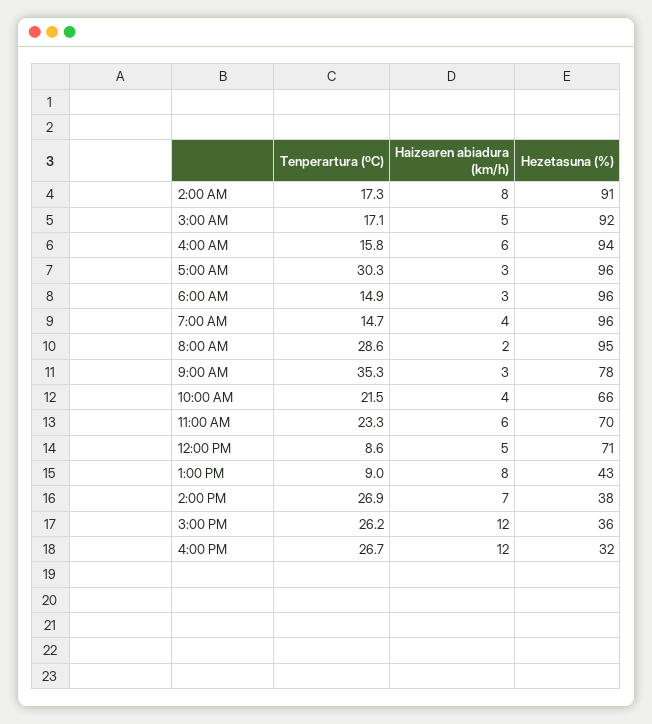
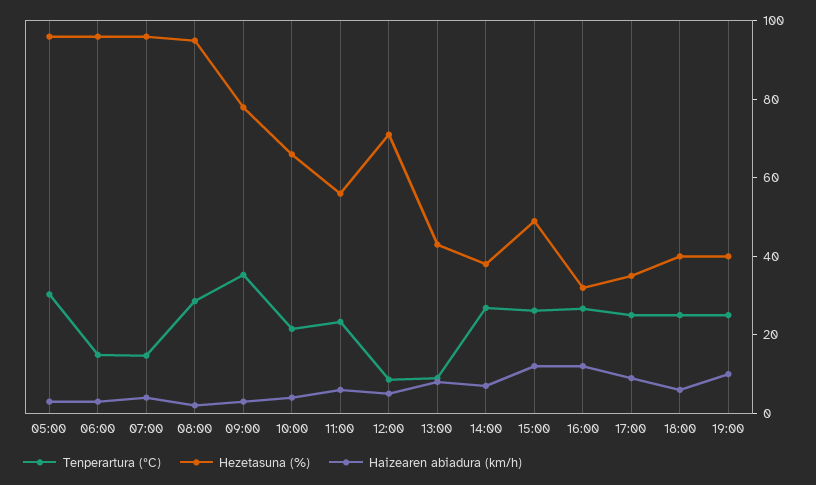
Tenperartura (ºC), 2:00 AM: 17.3 -> none
Haizearen abiadura (km/h), 2:00 AM: 8 -> none
Hezetasuna (%), 2:00 AM: 91 -> none
Tenperartura (ºC), 3:00 AM: 17.1 -> none
Haizearen abiadura (km/h), 3:00 AM: 5 -> none
Hezetasuna (%), 3:00 AM: 92 -> none
Tenperartura (ºC), 4:00 AM: 15.8 -> none
Haizearen abiadura (km/h), 4:00 AM: 6 -> none
Hezetasuna (%), 4:00 AM: 94 -> none
Hezetasuna (%), 11:00 AM: 70 -> 55
Hezetasuna (%), 3:00 PM: 36 -> 50
Tenperartura (ºC), 17:00: none -> 25
Hezetasuna (%), 17:00: none -> 35
Haizearen abiadura (km/h), 17:00: none -> 10
Tenperartura (ºC), 18:00: none -> 25
Hezetasuna (%), 18:00: none -> 40
Haizearen abiadura (km/h), 18:00: none -> 5
Tenperartura (ºC), 19:00: none -> 25
Hezetasuna (%), 19:00: none -> 40
Haizearen abiadura (km/h), 19:00: none -> 10

